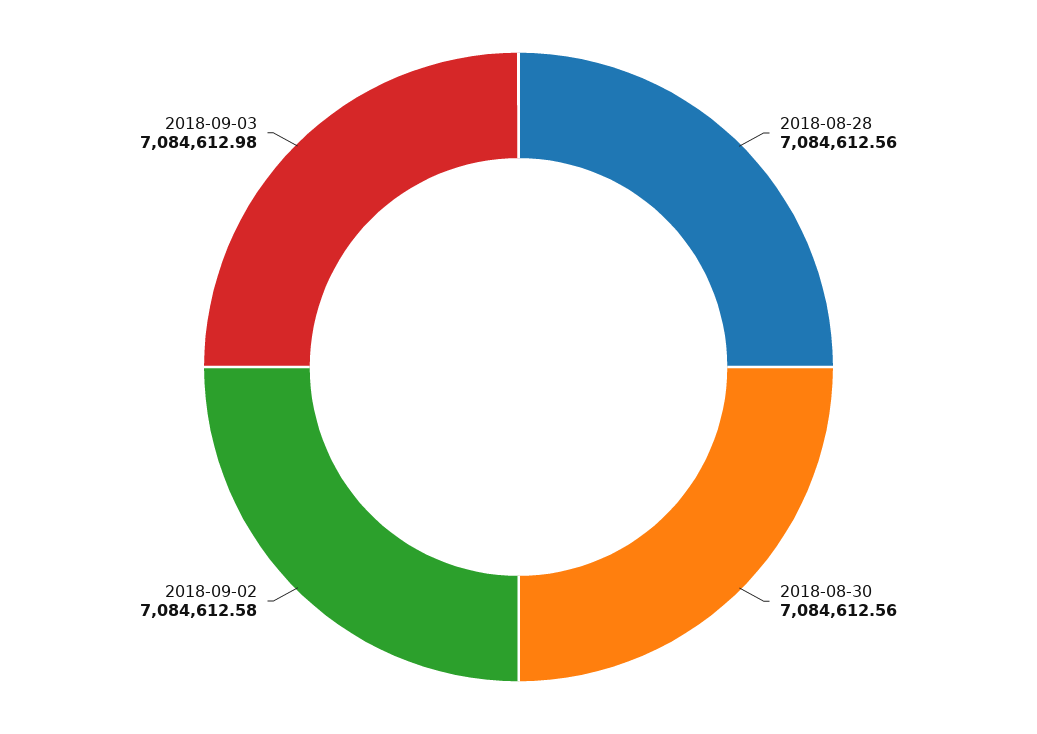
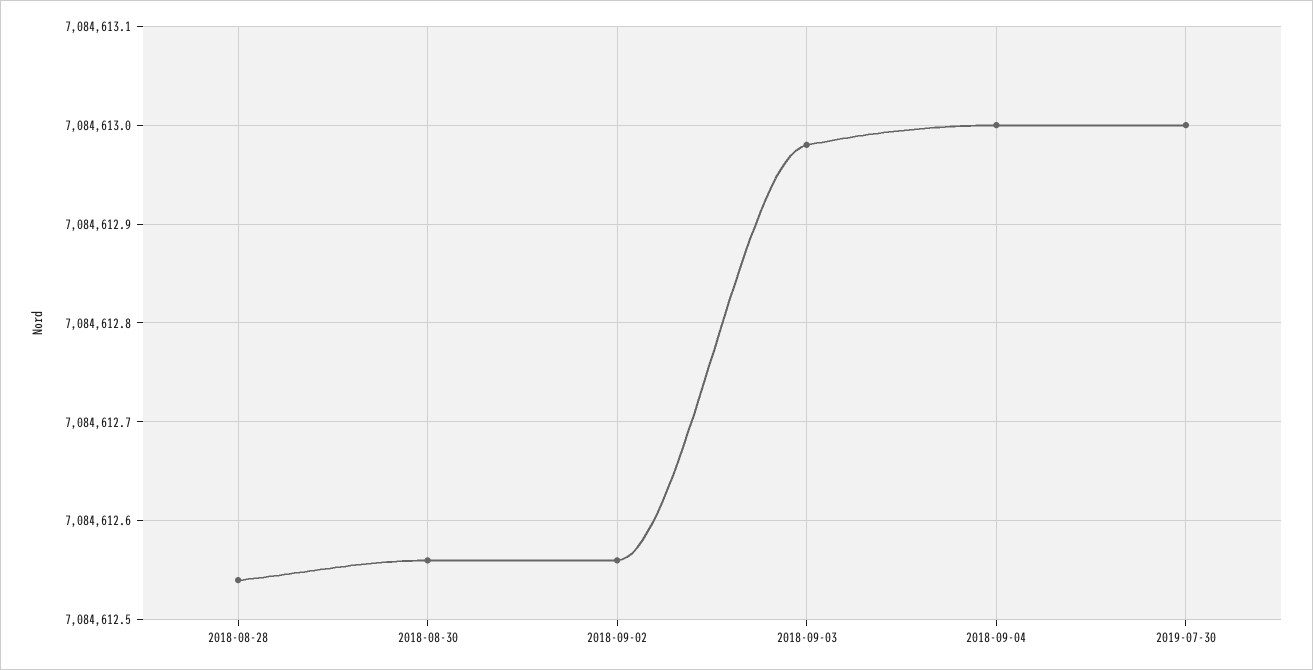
2018-08-28: 7084612.56 -> 7084612.54
2018-09-02: 7084612.58 -> 7084612.56
2018-09-04: none -> 7084613
2019-07-30: none -> 7084613

